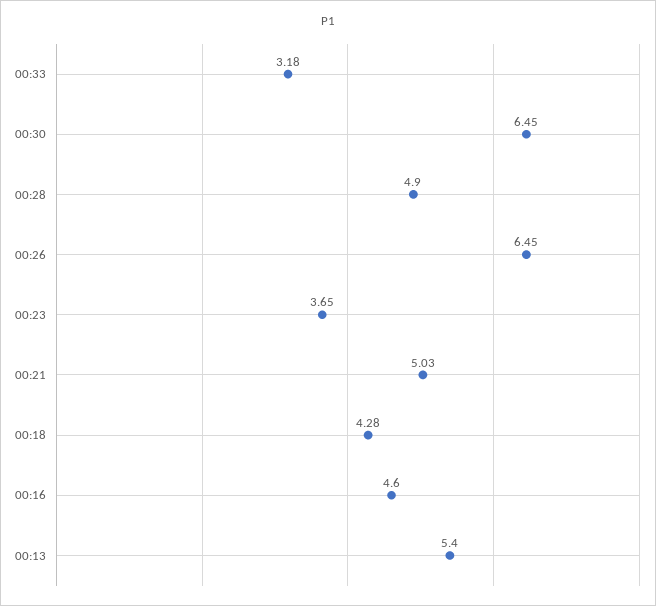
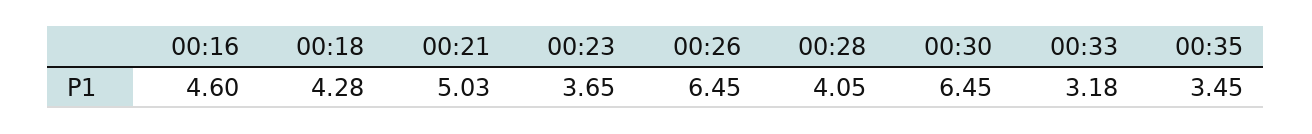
00:28: 4.9 -> 4.05
00:13: 5.4 -> none
00:35: none -> 3.45

